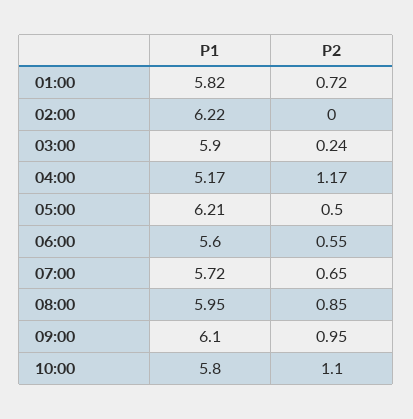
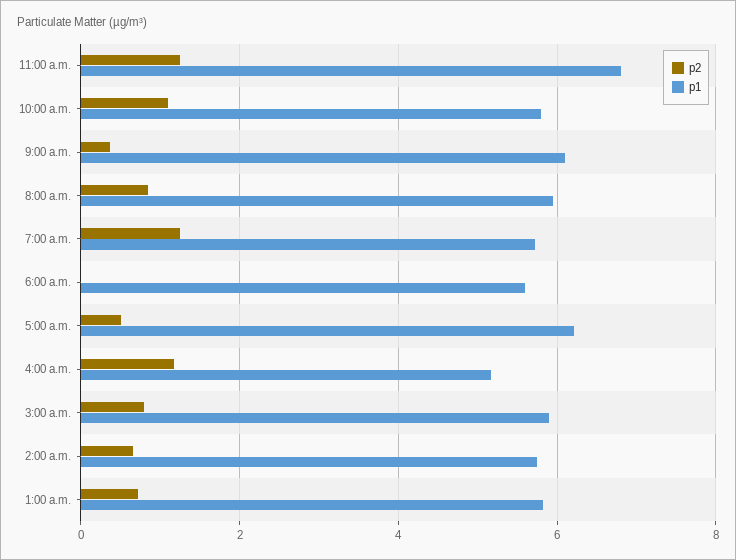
P1, 02:00: 6.22 -> 5.8
P2, 02:00: 0 -> 0.6
P2, 03:00: 0.24 -> 0.8
P2, 06:00: 0.55 -> 0
P2, 07:00: 0.65 -> 1.2
P2, 09:00: 0.95 -> 0.4
P2, 11:00 a.m.: none -> 1.2
P1, 11:00 a.m.: none -> 6.8

